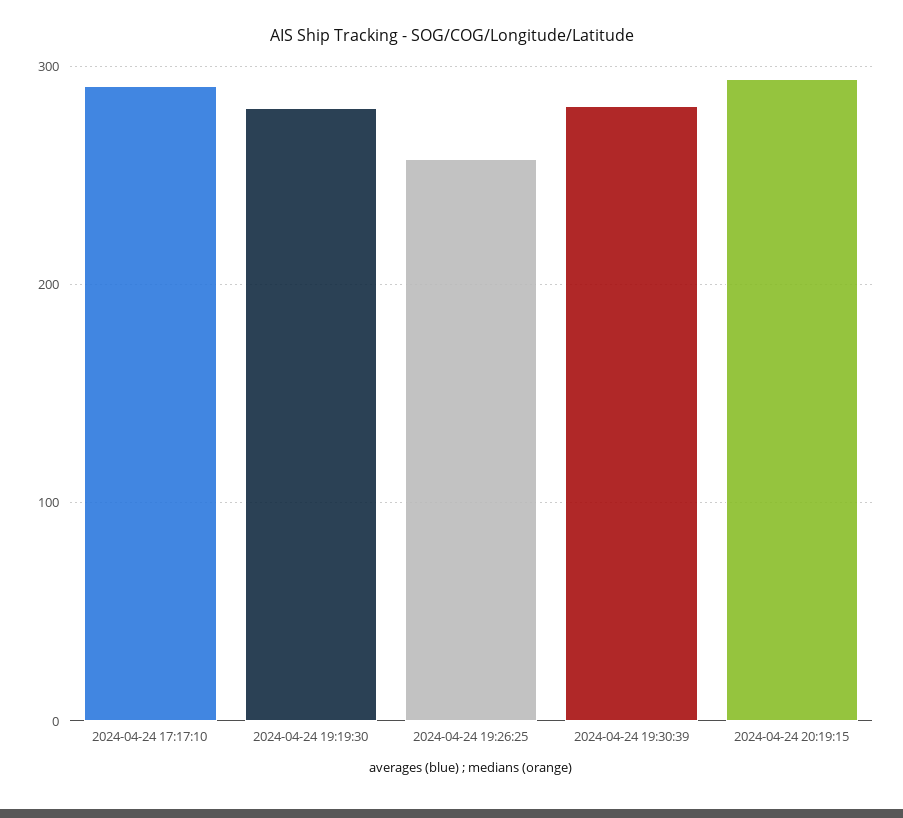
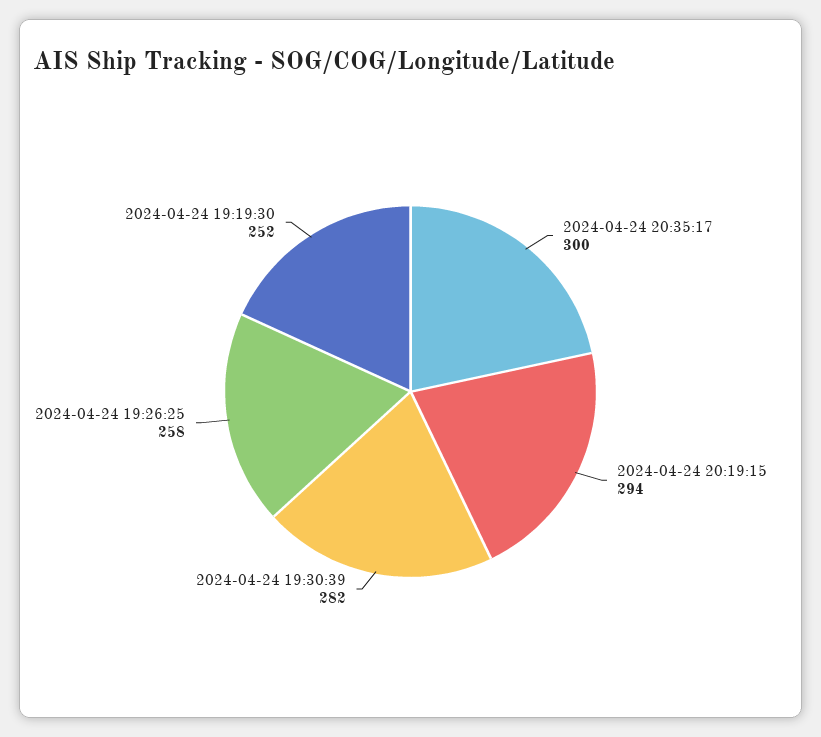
2024-04-24 17:17:10: 290 -> none
2024-04-24 19:19:30: 280 -> 252
2024-04-24 20:35:17: none -> 300

